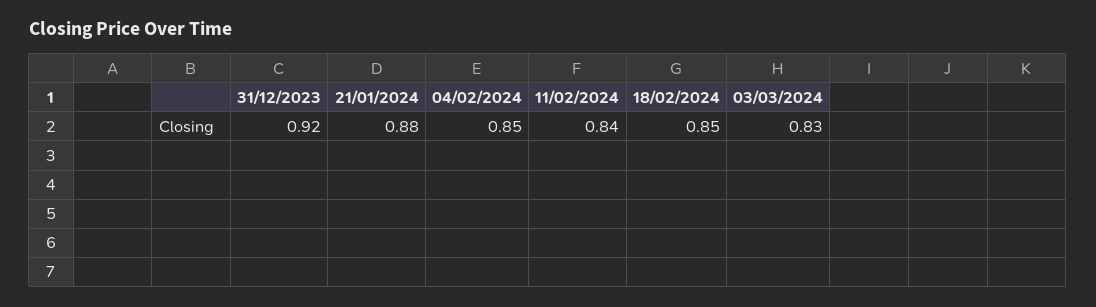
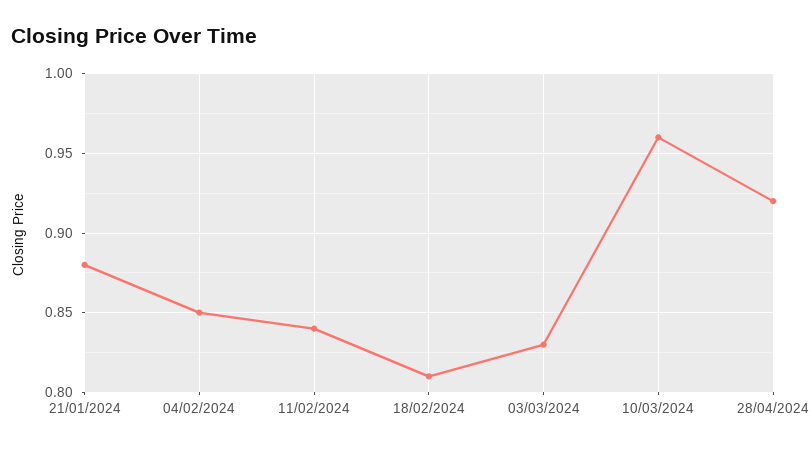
31/12/2023: 0.92 -> none
18/02/2024: 0.85 -> 0.81
10/03/2024: none -> 0.96
28/04/2024: none -> 0.92

